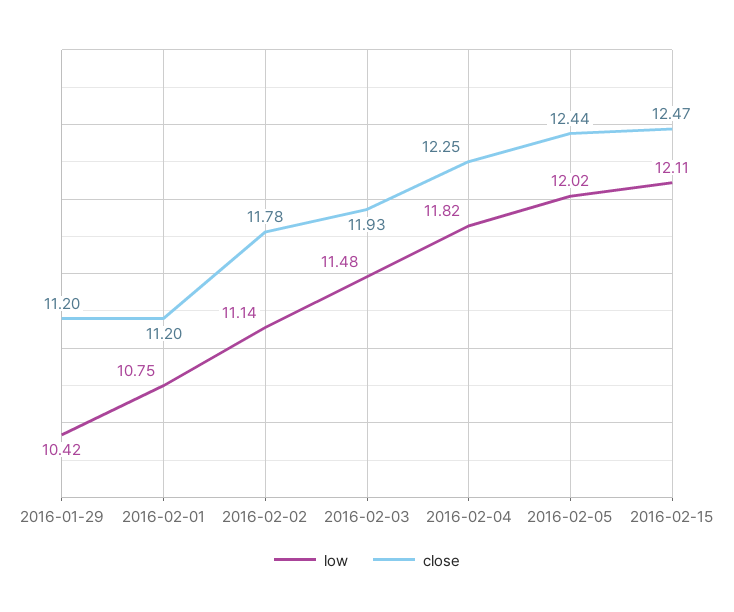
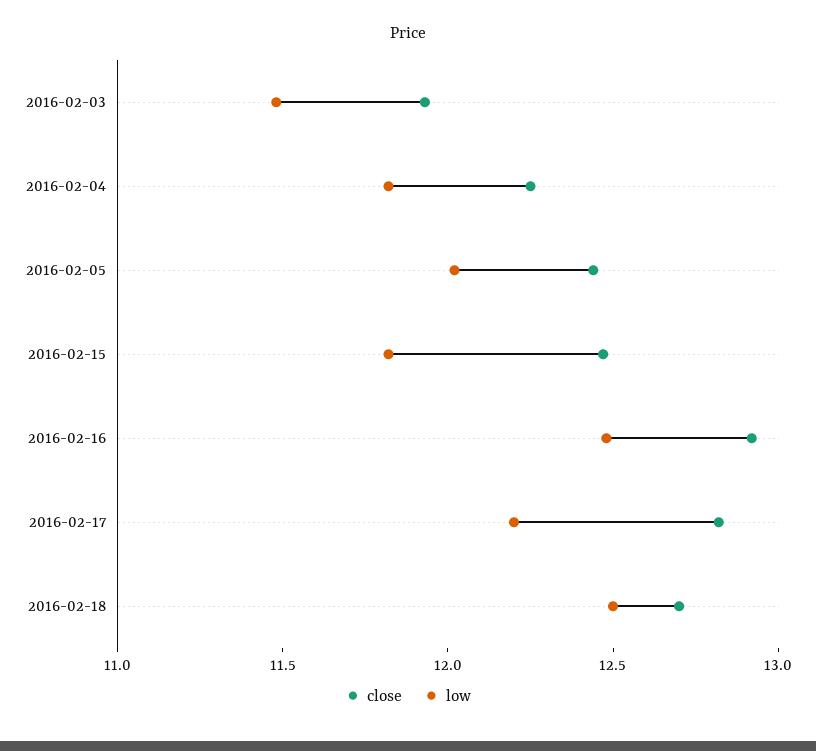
low, 2016-01-29: 10.42 -> none
close, 2016-01-29: 11.2 -> none
low, 2016-02-01: 10.75 -> none
close, 2016-02-01: 11.2 -> none
low, 2016-02-02: 11.14 -> none
close, 2016-02-02: 11.78 -> none
low, 2016-02-15: 12.11 -> 11.8
close, 2016-02-16: none -> 12.9
low, 2016-02-16: none -> 12.5
close, 2016-02-17: none -> 12.8
low, 2016-02-17: none -> 12.2
close, 2016-02-18: none -> 12.7
low, 2016-02-18: none -> 12.5

